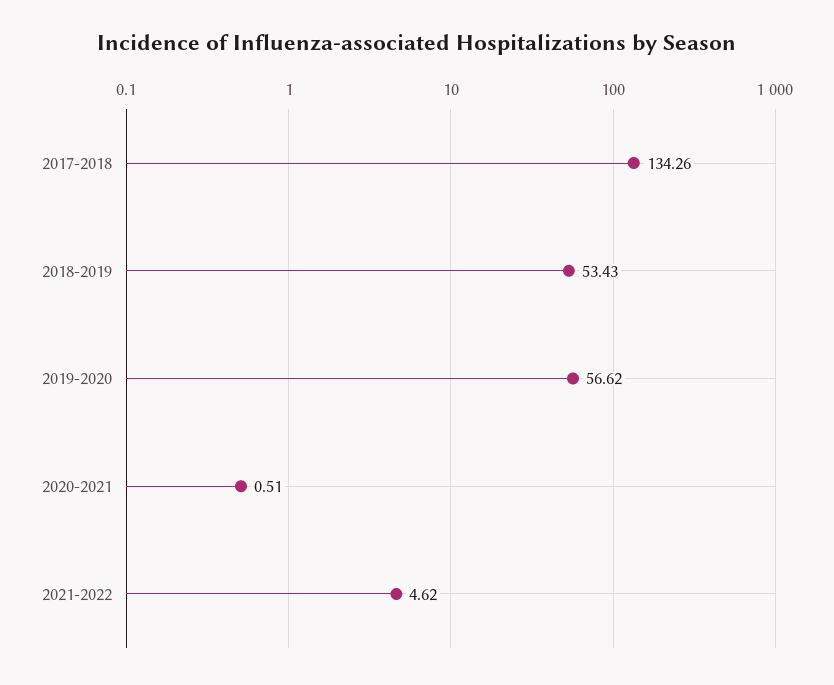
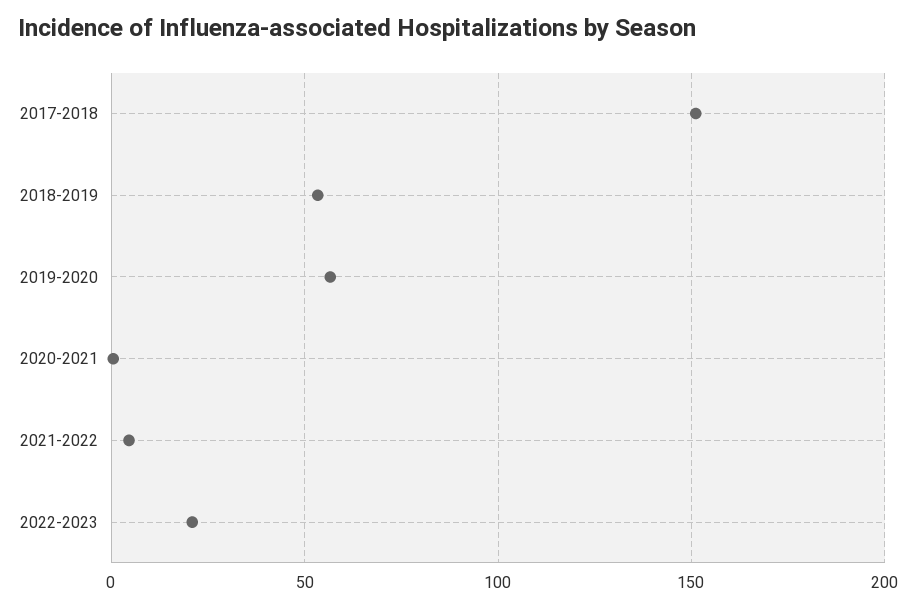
2017-2018: 134.26 -> 150
2022-2023: none -> 20

